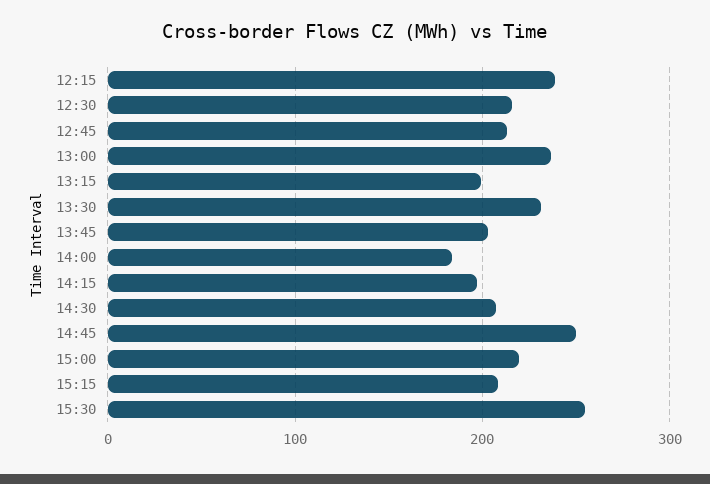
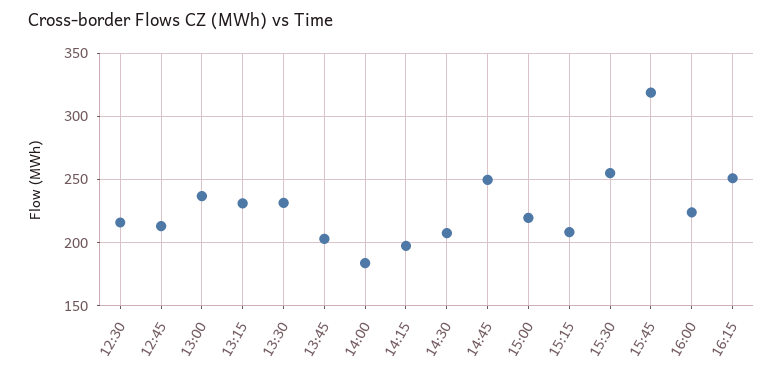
12:15: 240 -> none
13:15: 200 -> 230
15:45: none -> 320
16:00: none -> 225
16:15: none -> 250

